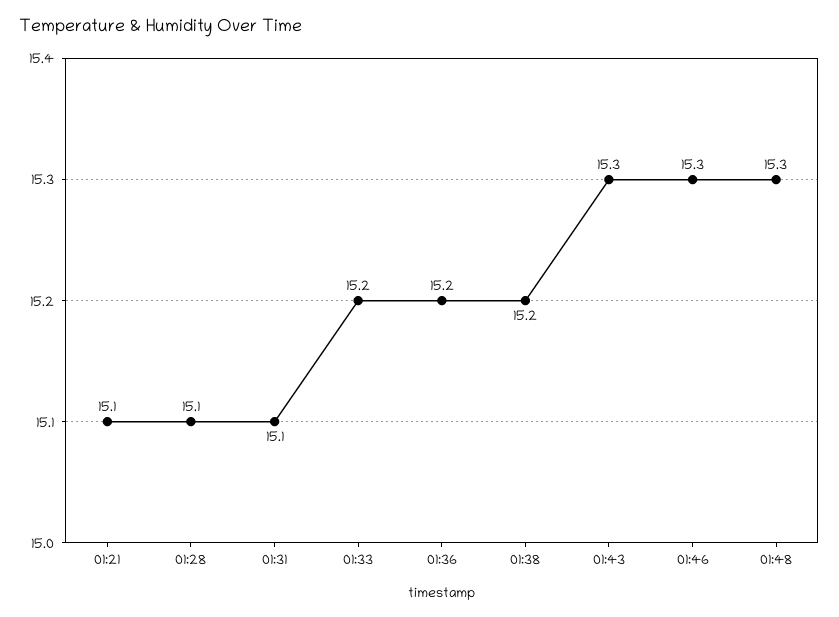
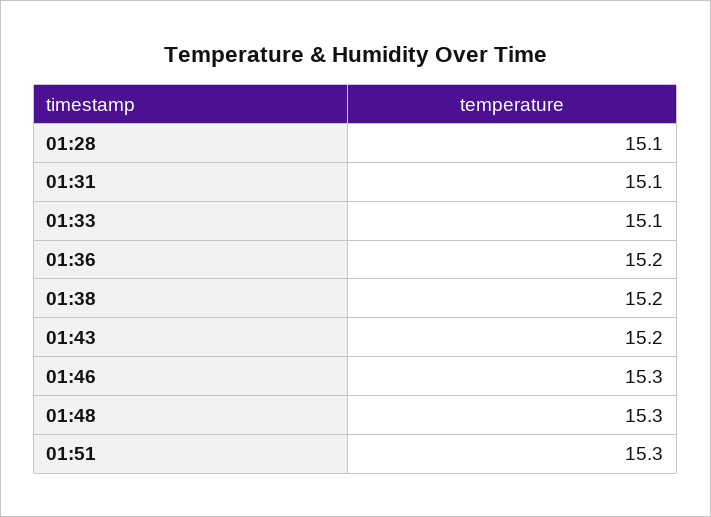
01:21: 15.1 -> none
01:33: 15.2 -> 15.1
01:43: 15.3 -> 15.2
01:51: none -> 15.3

